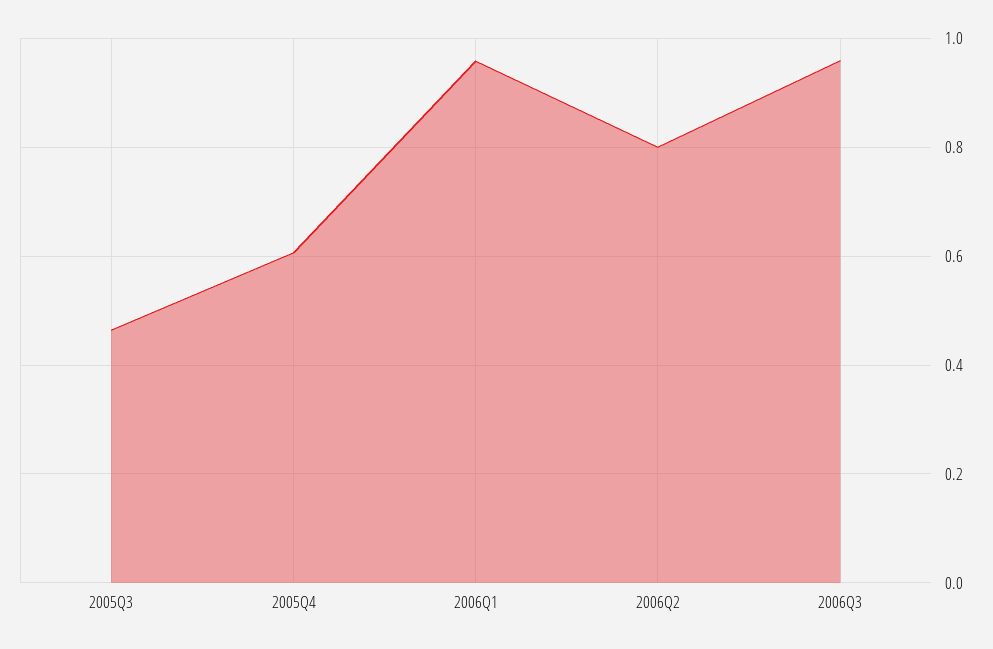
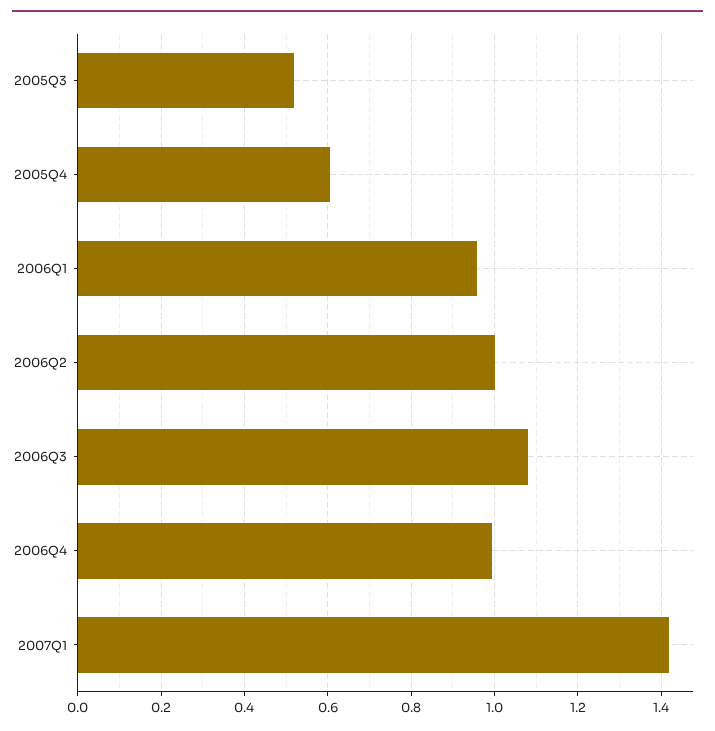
2005Q3: 0.46 -> 0.52
2006Q2: 0.8 -> 1
2006Q3: 0.96 -> 1.08
2006Q4: none -> 1
2007Q1: none -> 1.42

